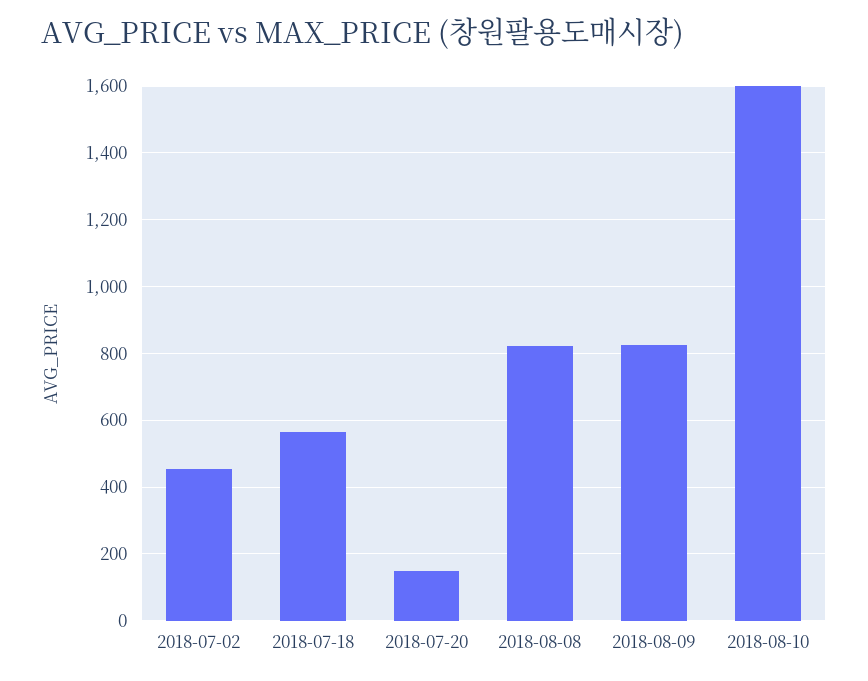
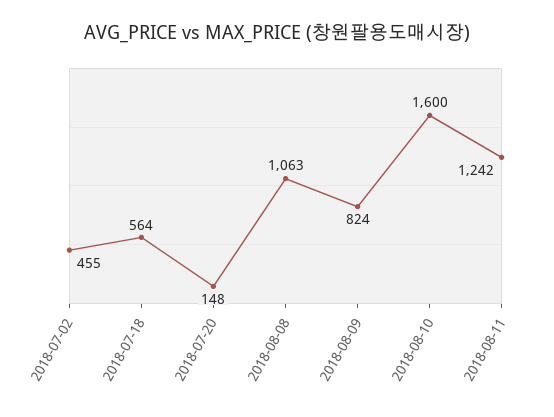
2018-08-08: 820 -> 1063
2018-08-11: none -> 1242

